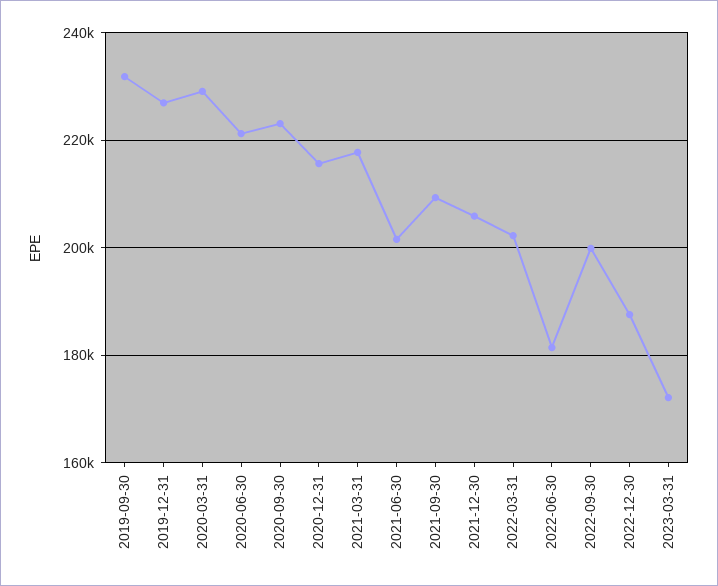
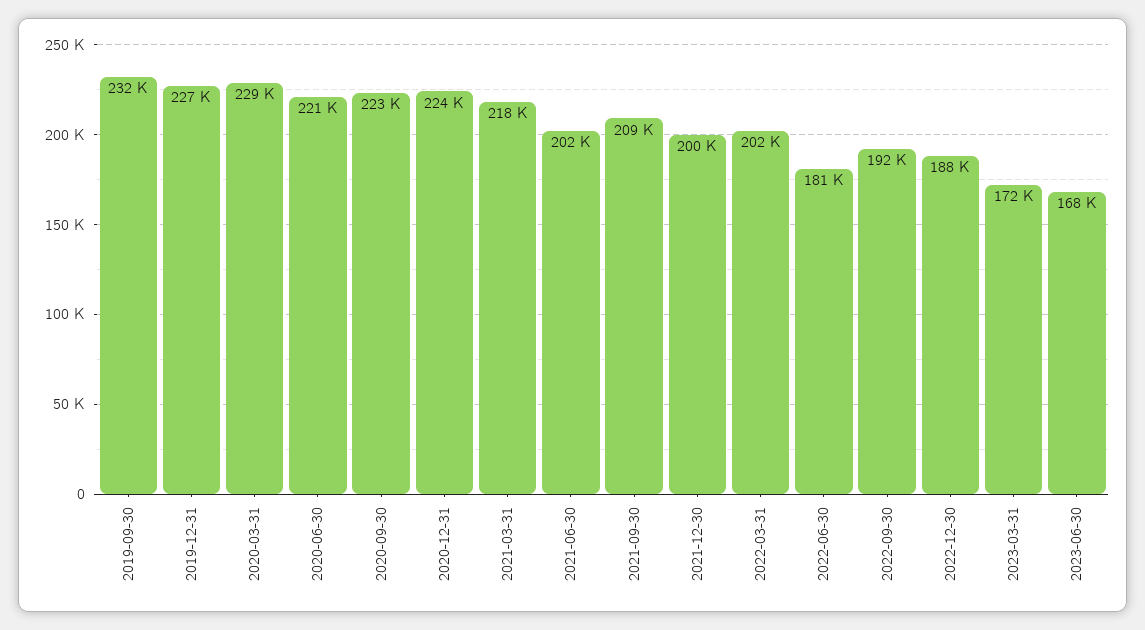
2020-12-31: 216000 -> 224000
2021-12-30: 206000 -> 200000
2022-09-30: 200000 -> 192000
2023-06-30: none -> 168000

